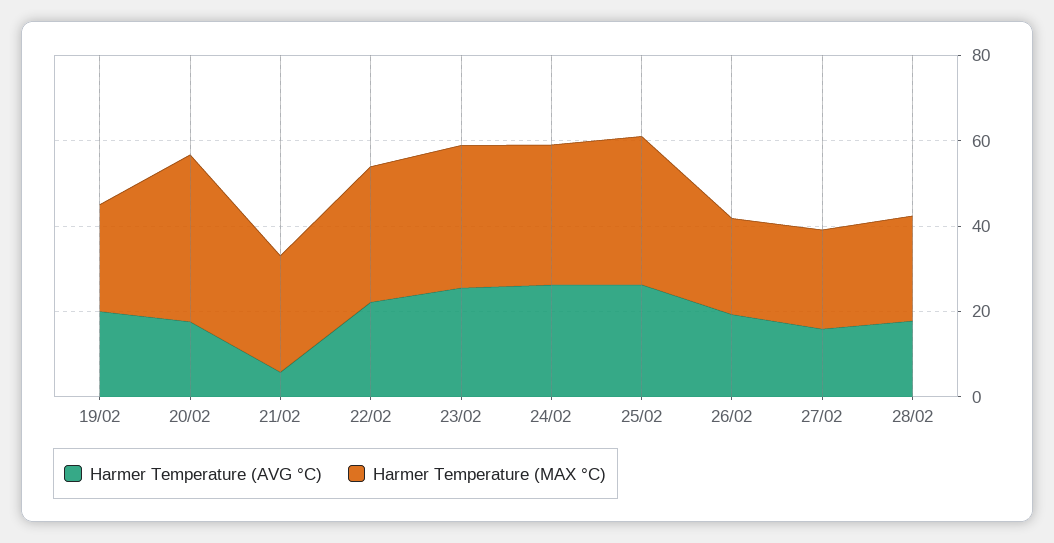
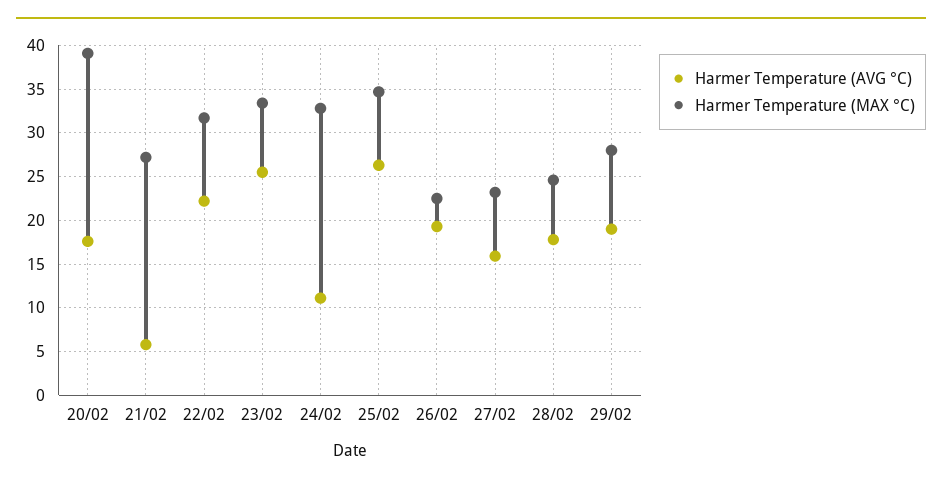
Harmer Temperature (AVG °C), 19/02: 20 -> none
Harmer Temperature (MAX °C), 19/02: 25 -> none
Harmer Temperature (AVG °C), 24/02: 25 -> 11
Harmer Temperature (AVG °C), 29/02: none -> 19
Harmer Temperature (MAX °C), 29/02: none -> 28

